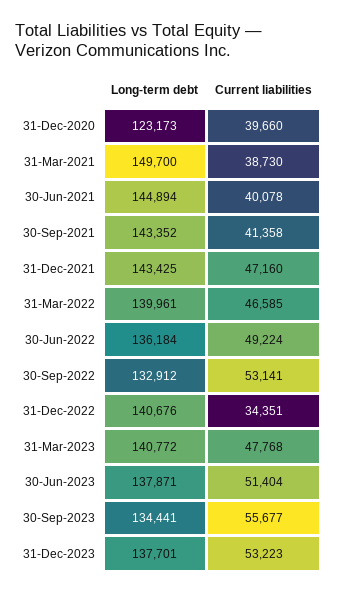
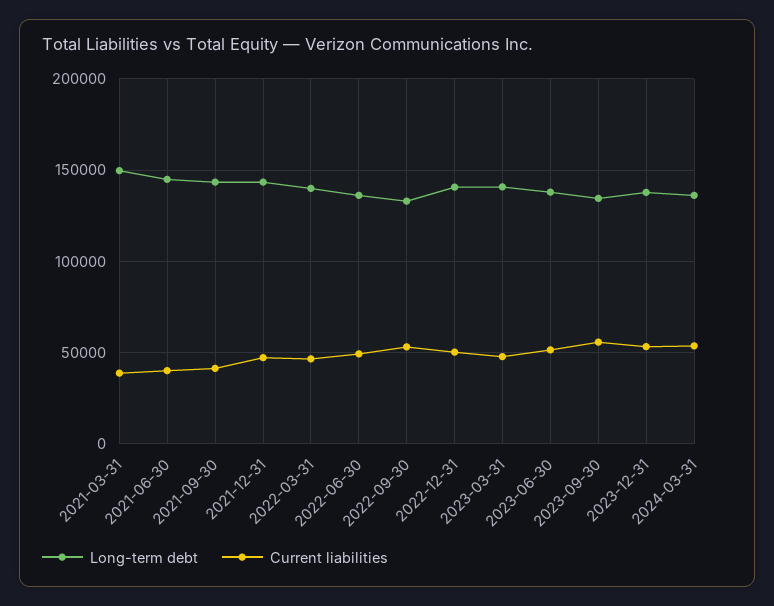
Long-term debt, 31-Dec-2020: 123173 -> none
Current liabilities, 31-Dec-2020: 39660 -> none
Current liabilities, 31-Dec-2022: 34351 -> 50000
Long-term debt, 2024-03-31: none -> 135000
Current liabilities, 2024-03-31: none -> 55000

